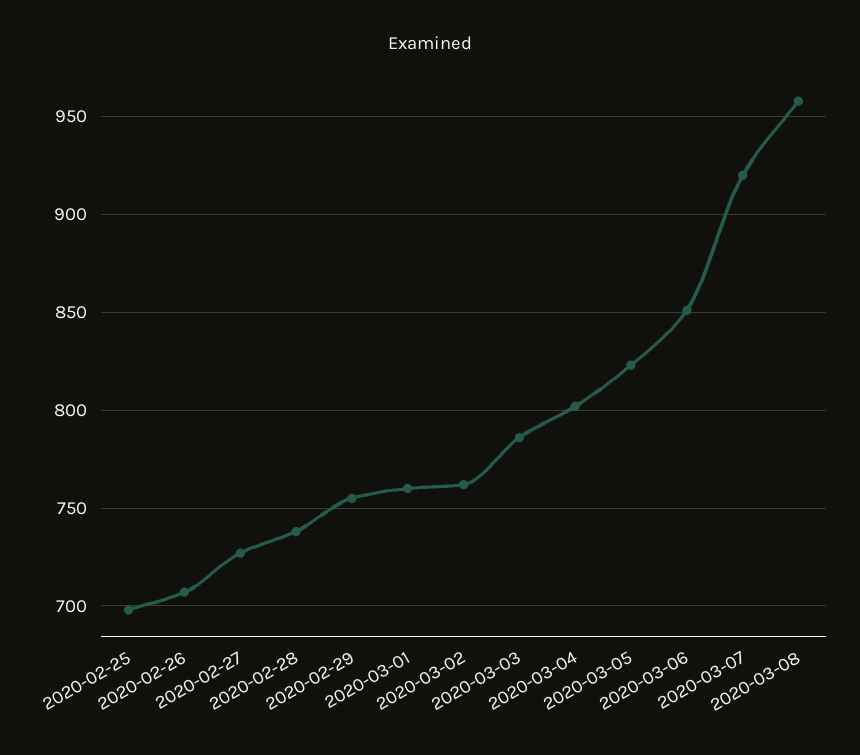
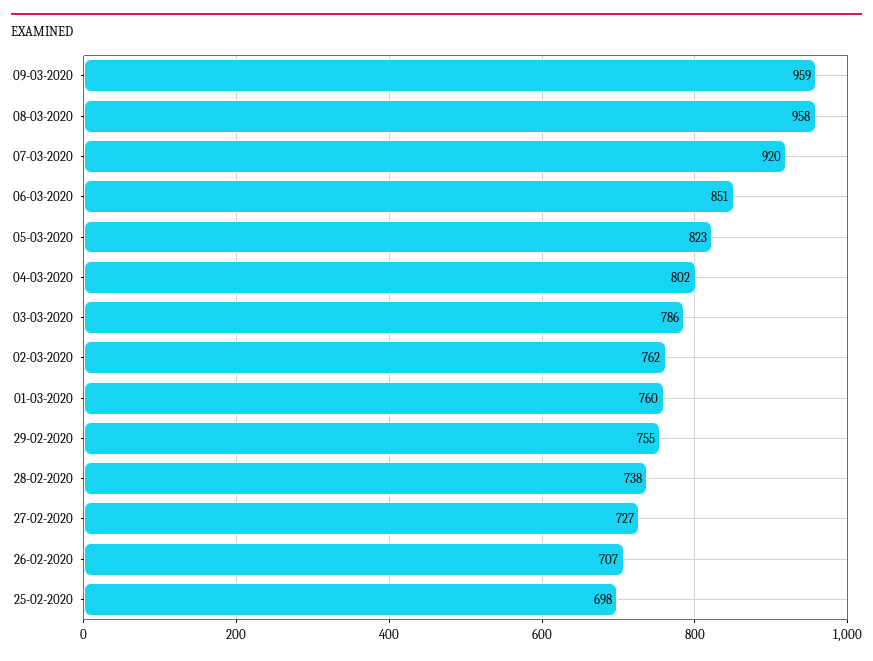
09-03-2020: none -> 959

